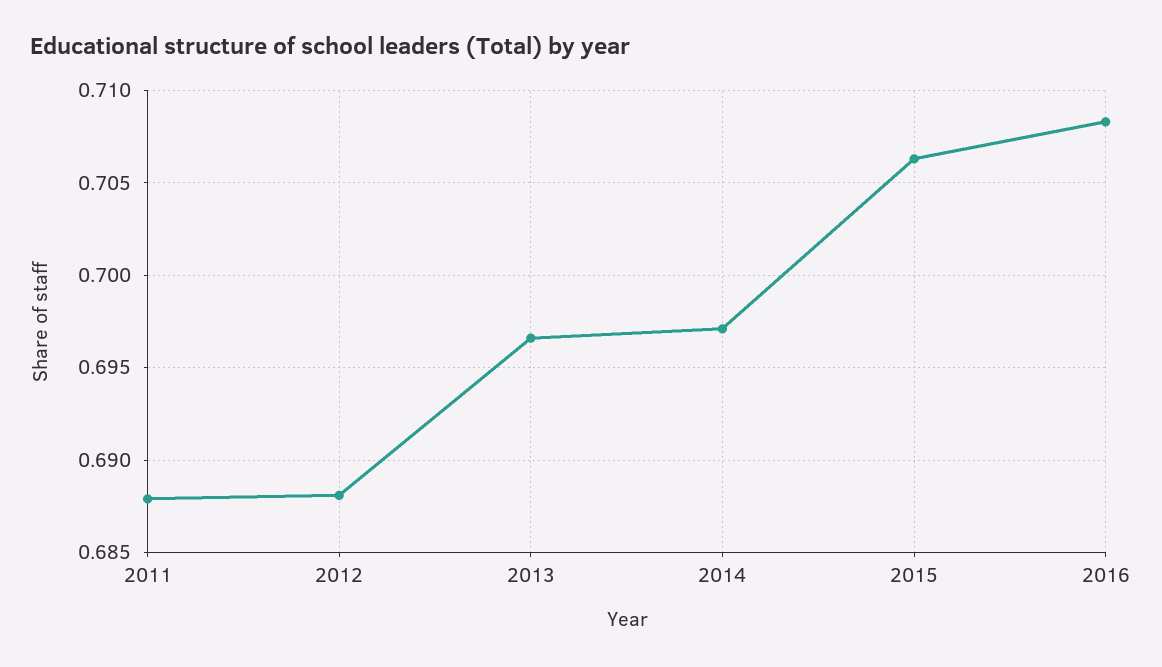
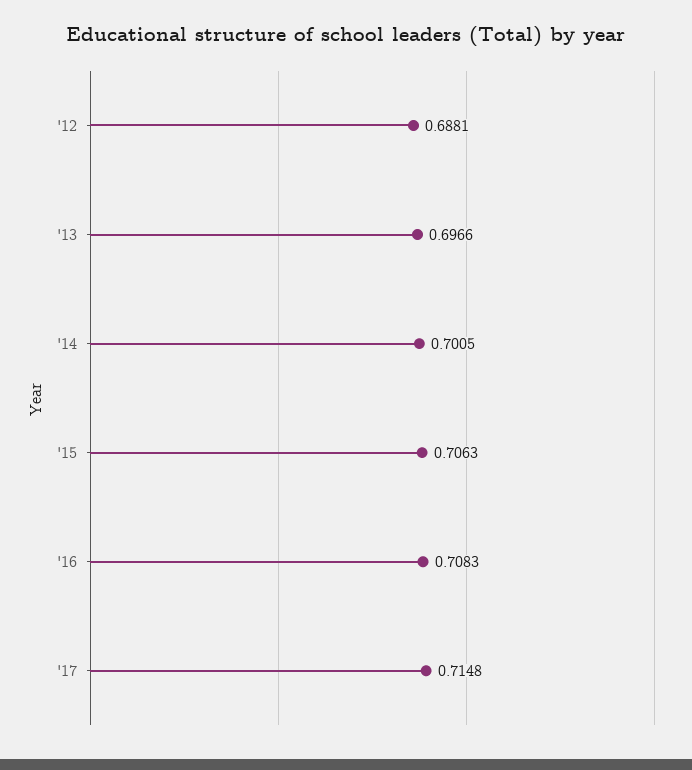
2011: 0.688 -> none
2014: 0.697 -> 0.7005
'17: none -> 0.7148

